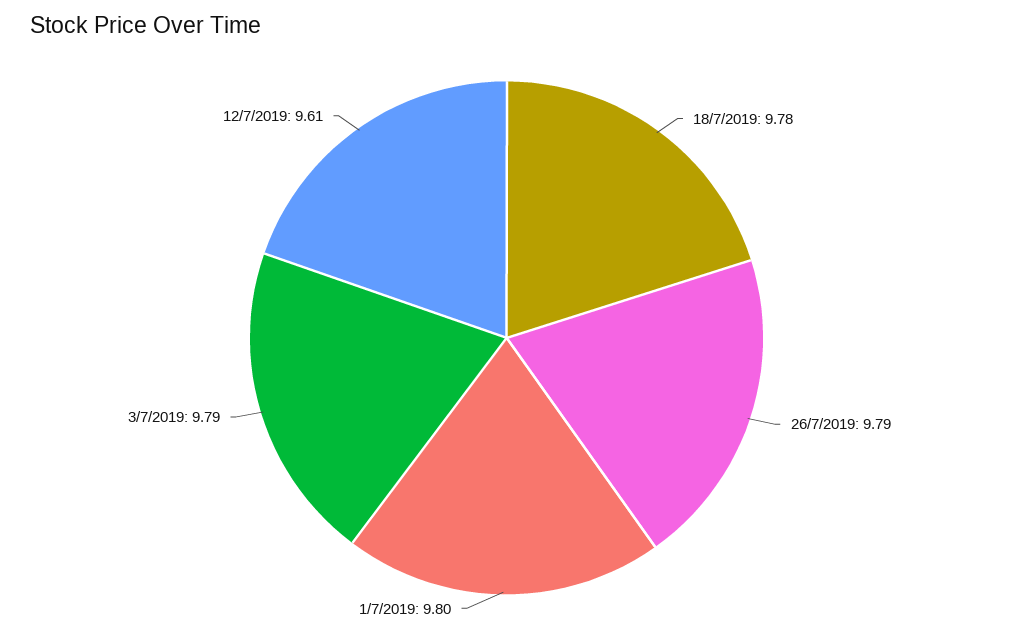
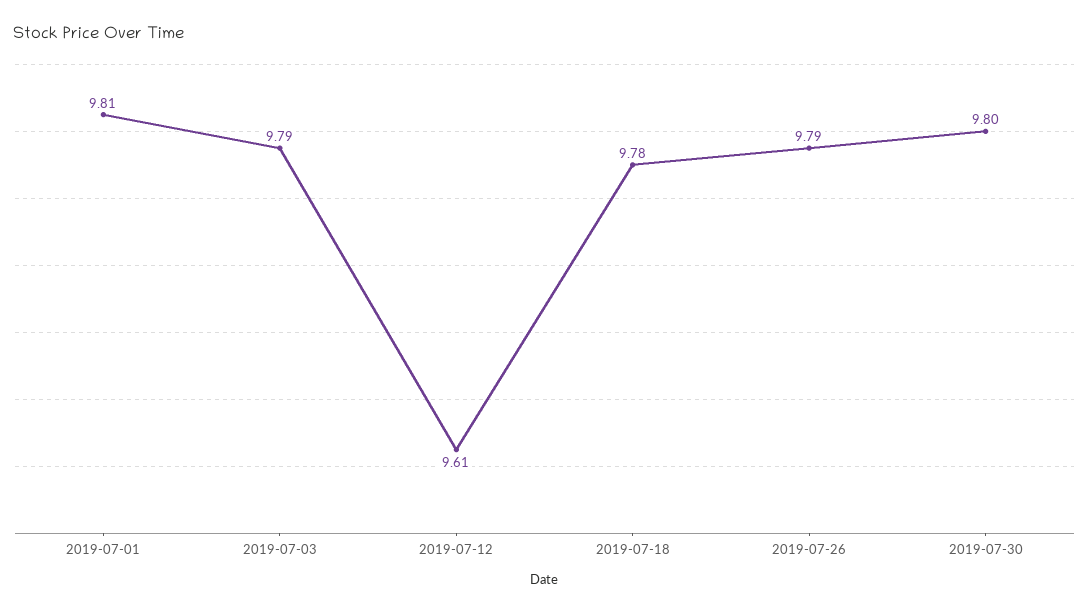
1/7/2019: 9.8 -> 9.81
2019-07-30: none -> 9.8

